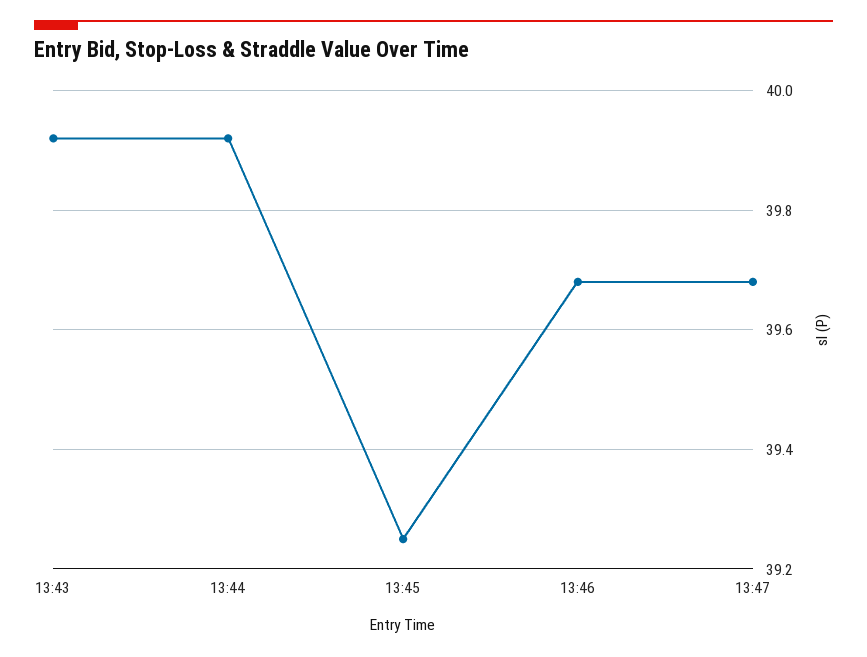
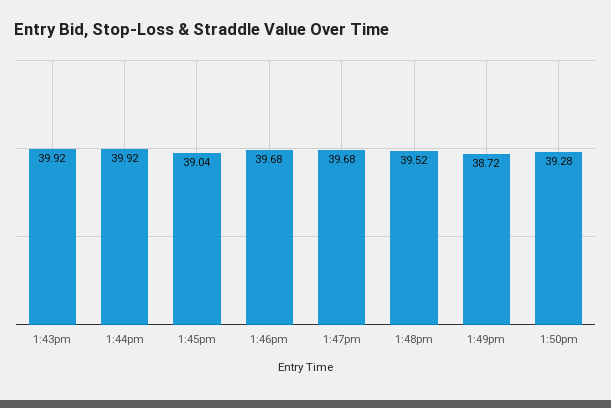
13:45: 39.25 -> 39.04
1:48pm: none -> 39.52
1:49pm: none -> 38.72
1:50pm: none -> 39.28

